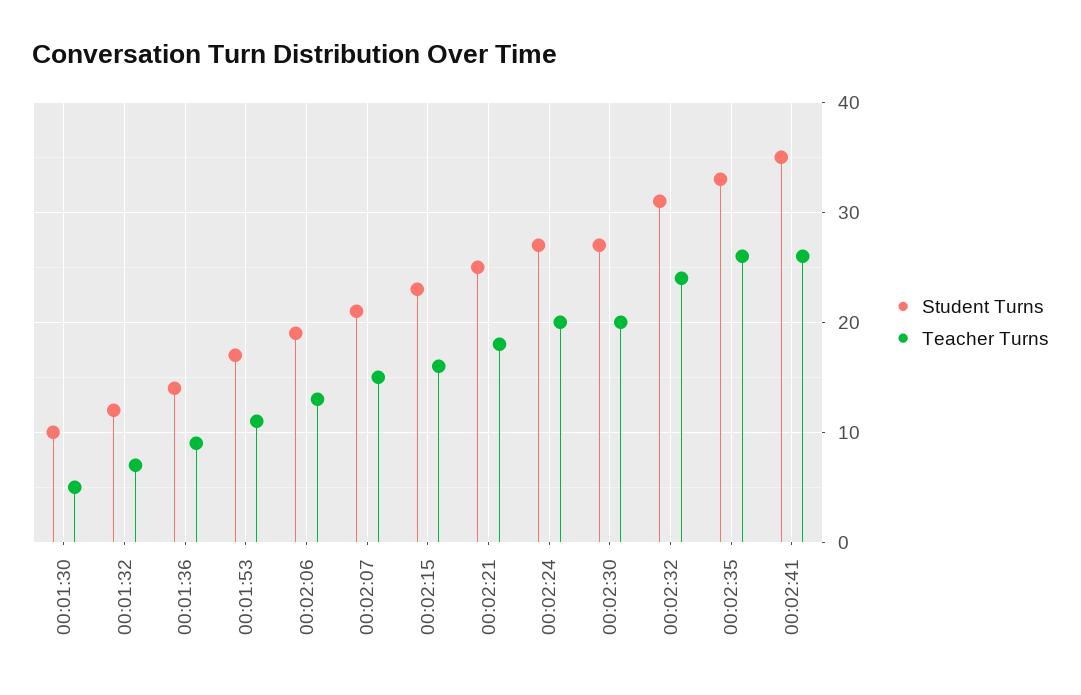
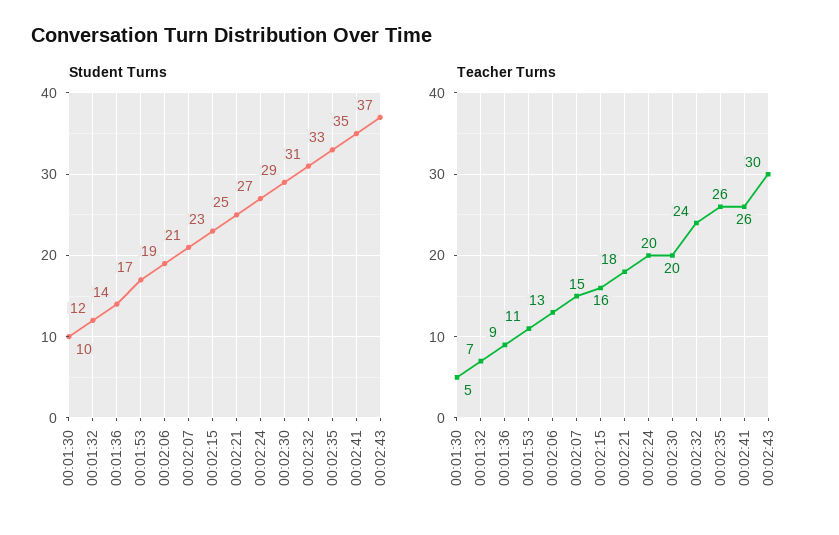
Student Turns, 00:02:30: 27 -> 29
Student Turns, 00:02:43: none -> 37
Teacher Turns, 00:02:43: none -> 30

